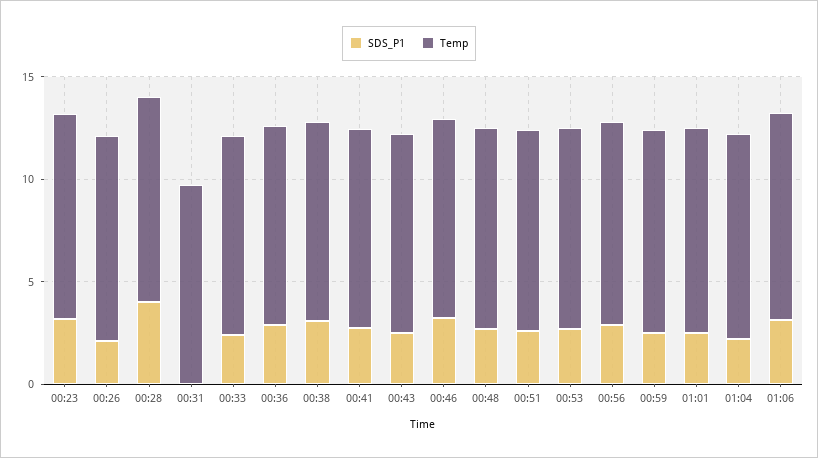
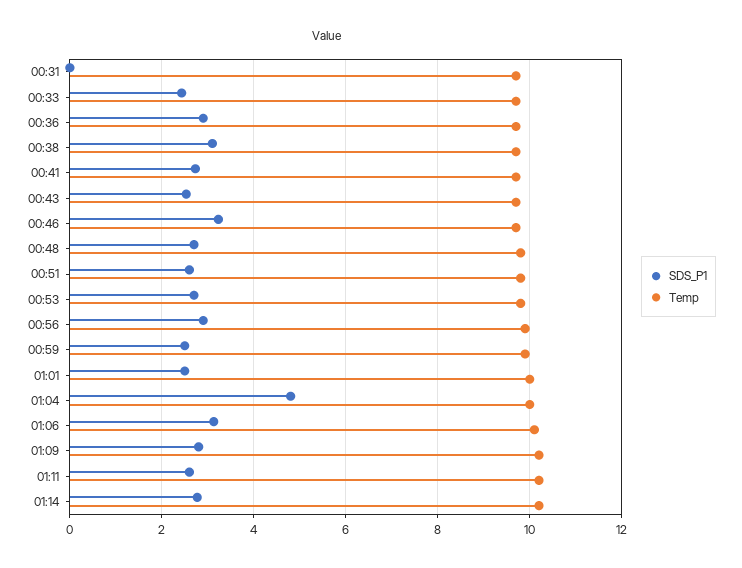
SDS_P1, 00:23: 3 -> none
Temp, 00:23: 10 -> none
SDS_P1, 00:26: 2 -> none
Temp, 00:26: 10 -> none
SDS_P1, 00:28: 4 -> none
Temp, 00:28: 10 -> none
SDS_P1, 01:04: 2 -> 4.8
SDS_P1, 01:09: none -> 2.8
Temp, 01:09: none -> 10.2
SDS_P1, 01:11: none -> 2.6
Temp, 01:11: none -> 10.2
SDS_P1, 01:14: none -> 2.8
Temp, 01:14: none -> 10.2

